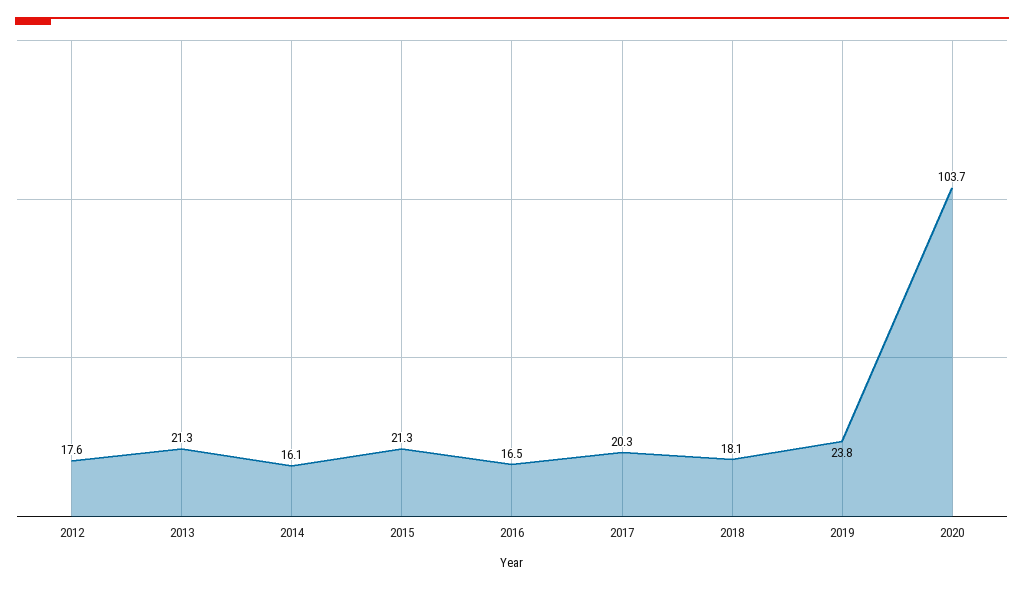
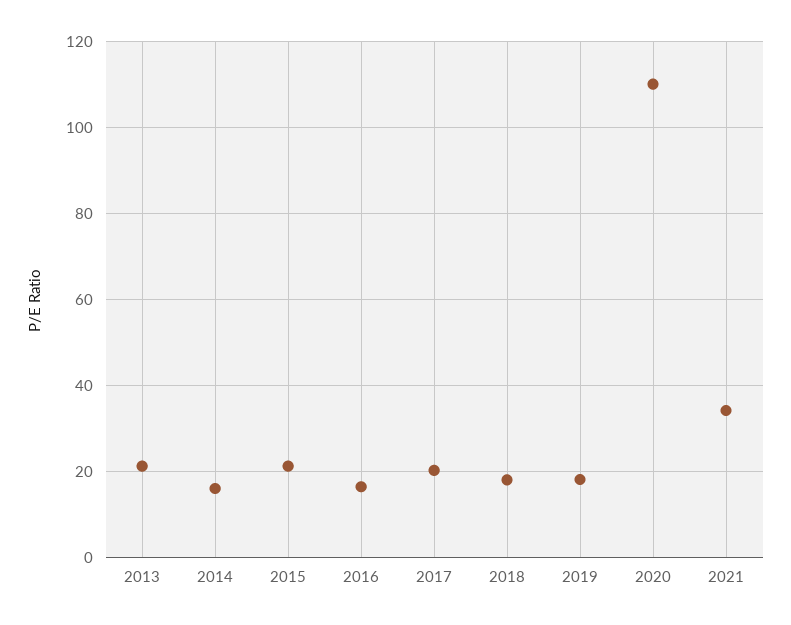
2012: 17.6 -> none
2019: 23.8 -> 18
2020: 103.7 -> 110
2021: none -> 34

